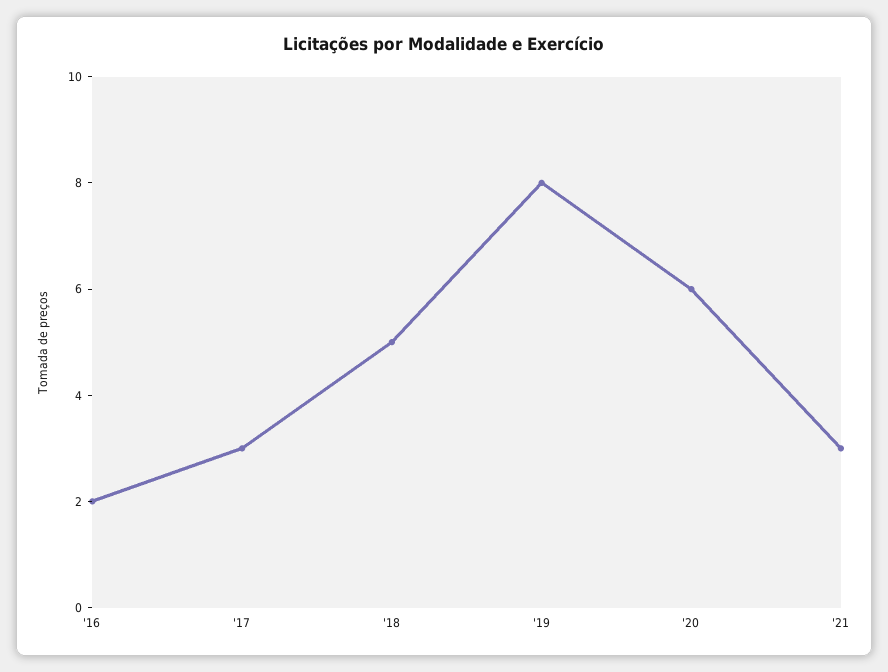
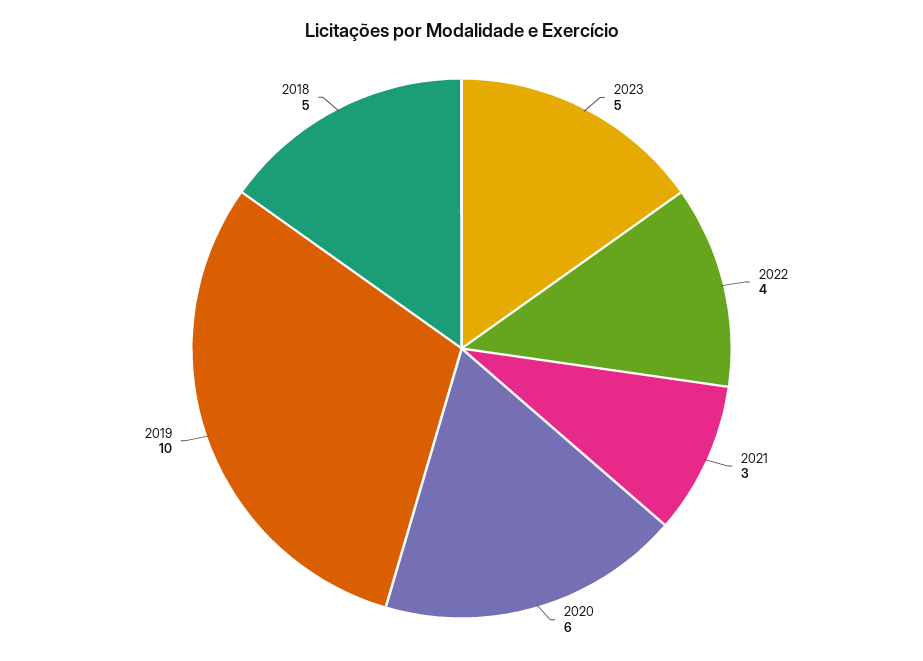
'16: 2 -> none
'17: 3 -> none
'19: 8 -> 10
2023: none -> 5
2022: none -> 4

